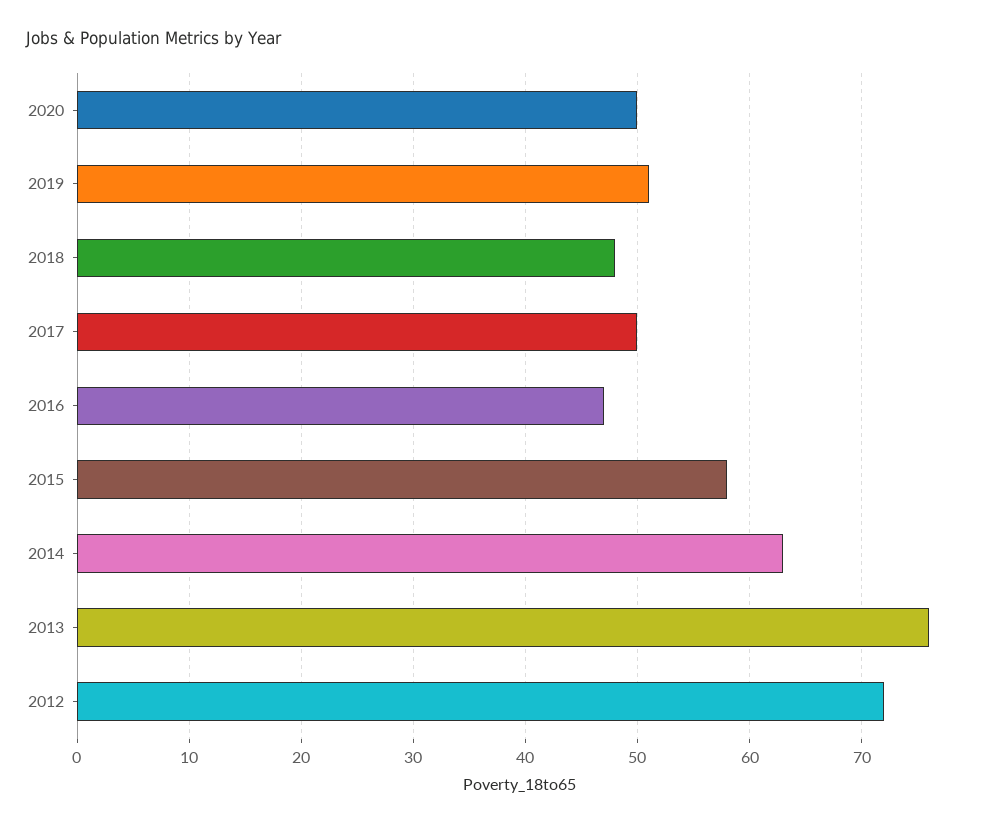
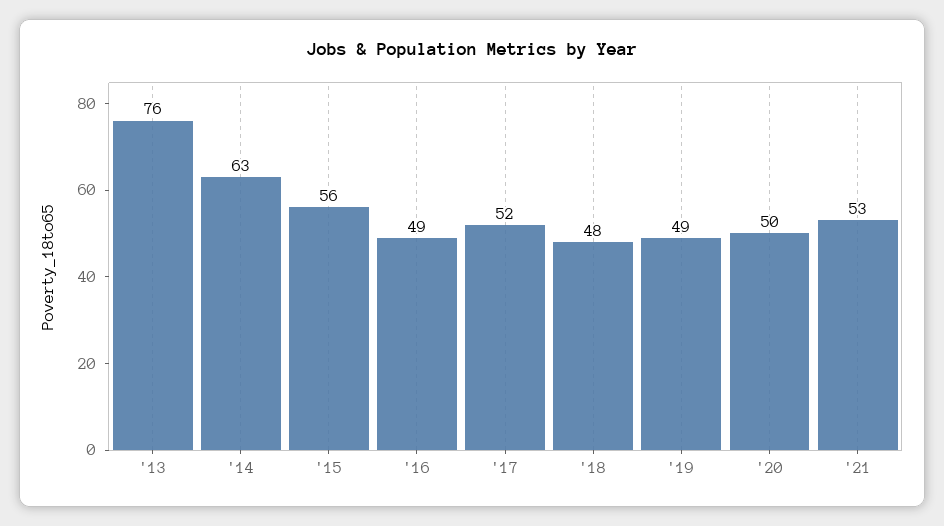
2019: 51 -> 49
2017: 50 -> 52
2016: 47 -> 49
2015: 58 -> 56
2012: 72 -> none
'21: none -> 53

